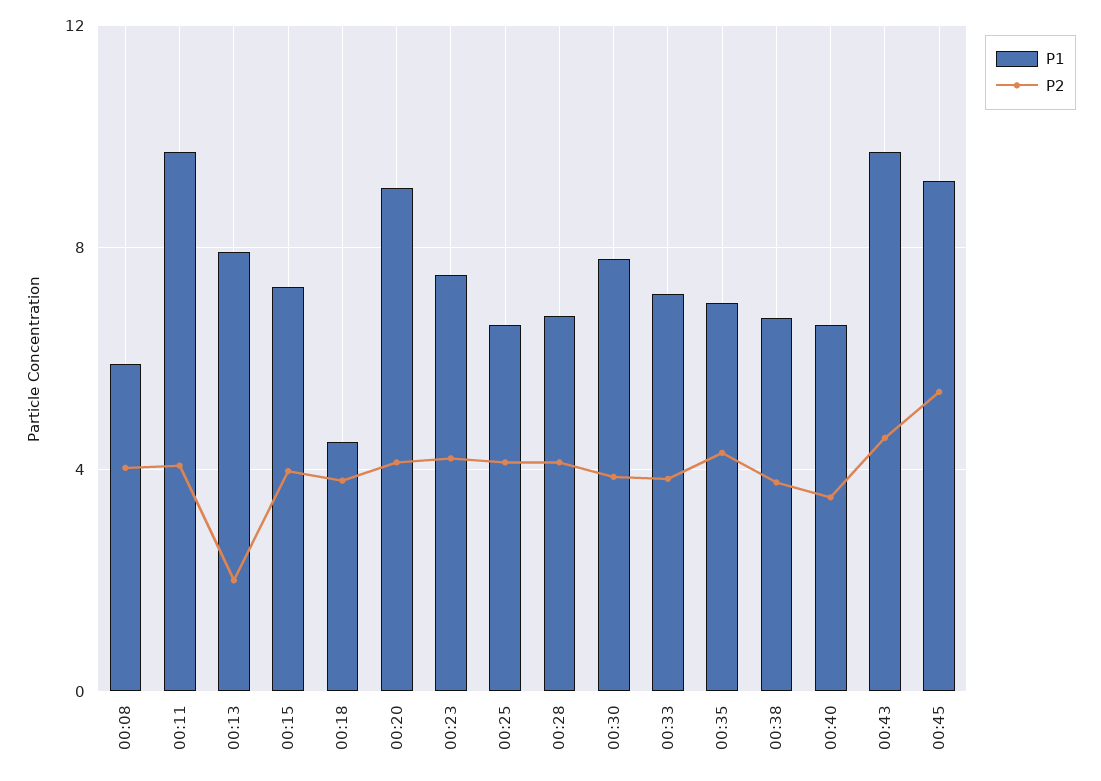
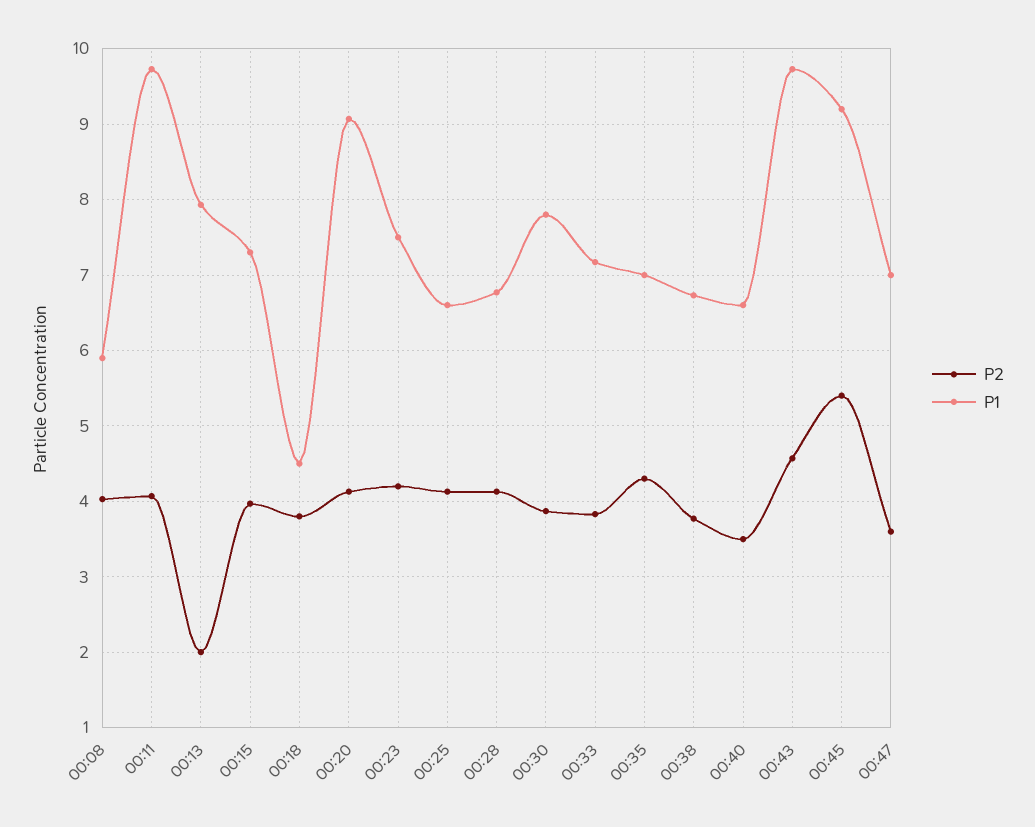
P2, 00:47: none -> 3.6
P1, 00:47: none -> 7

